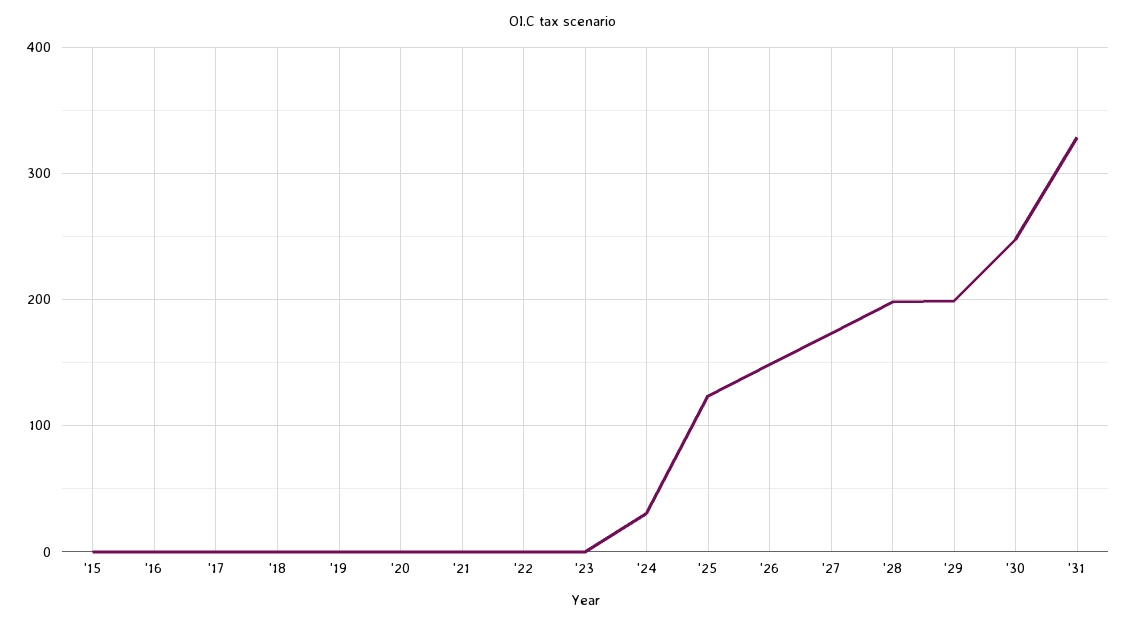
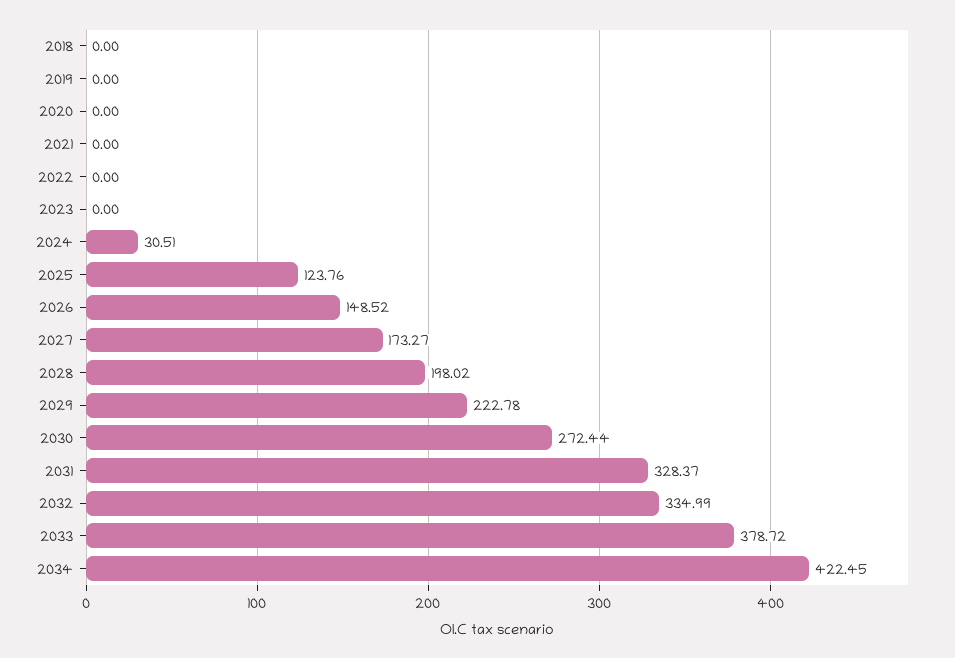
'15: 0 -> none
'16: 0 -> none
'17: 0 -> none
'29: 200 -> 222.78
'30: 250 -> 272.44
2032: none -> 334.99
2033: none -> 378.72
2034: none -> 422.45

